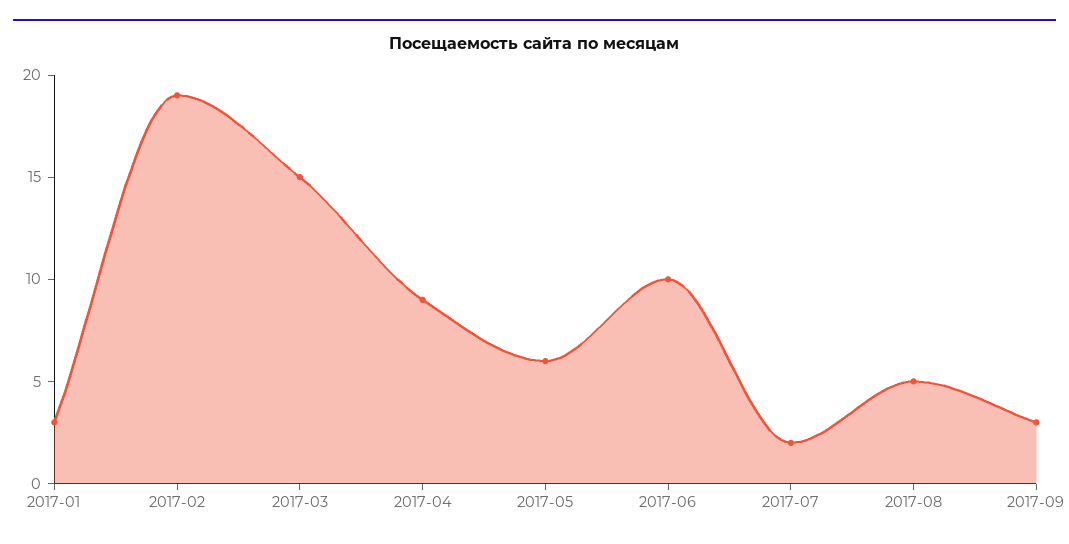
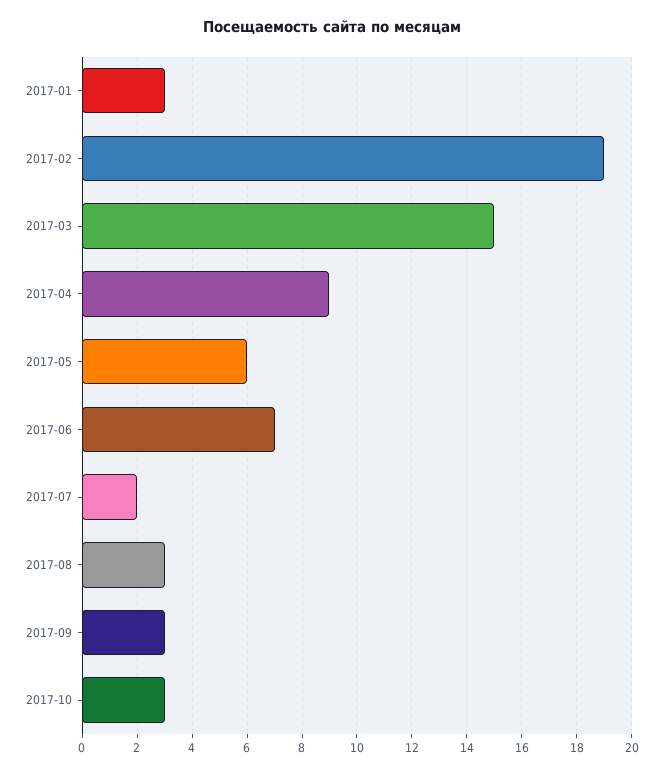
2017-06: 10 -> 7
2017-08: 5 -> 3
2017-10: none -> 3

